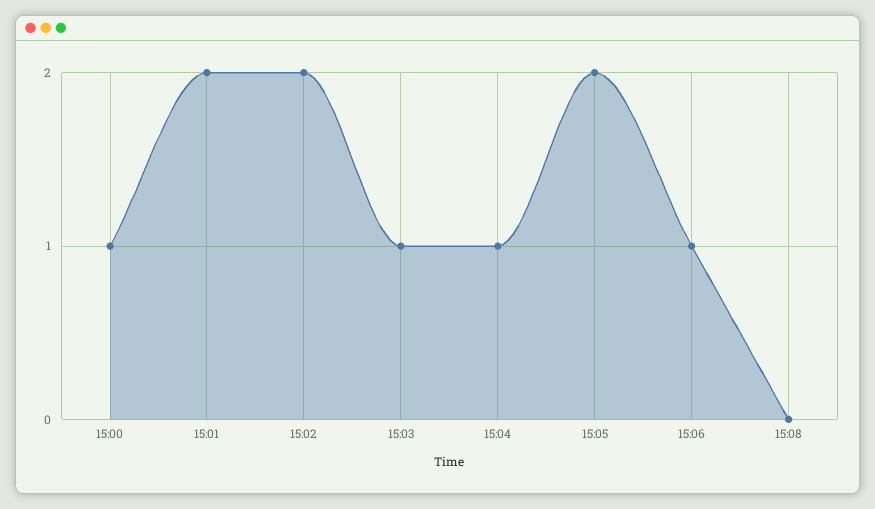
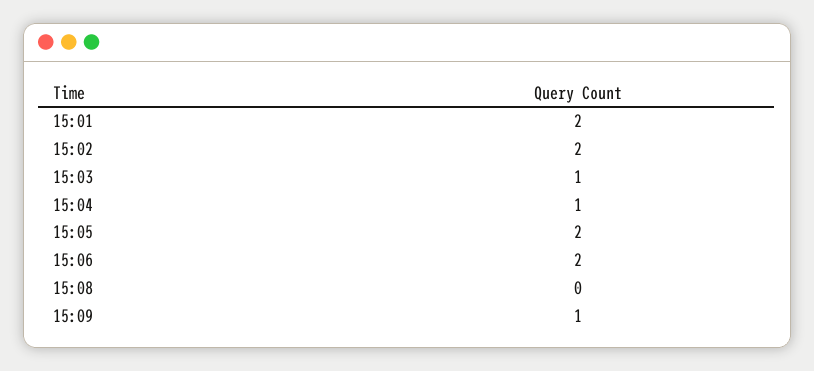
15:00: 1 -> none
15:06: 1 -> 2
15:09: none -> 1

